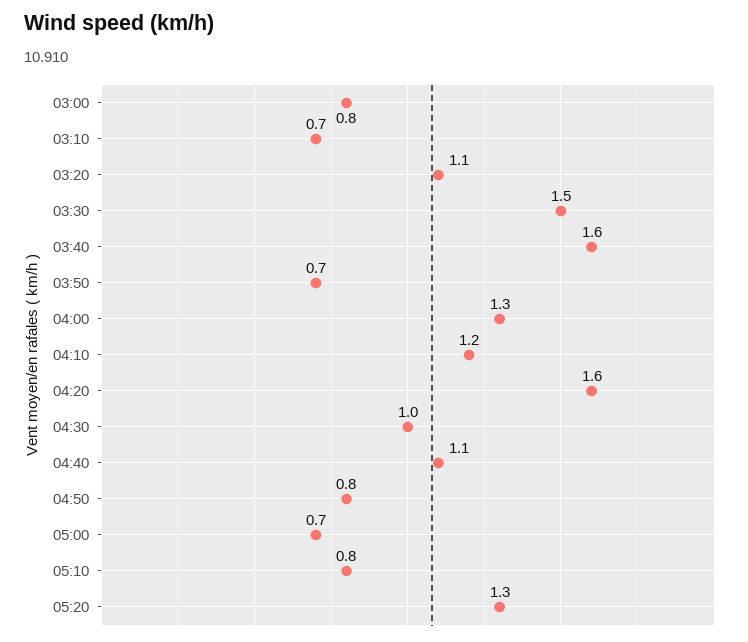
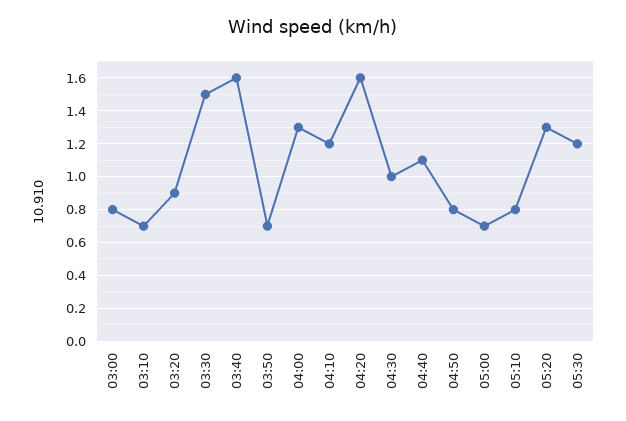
03:20: 1.1 -> 0.9
05:30: none -> 1.2

